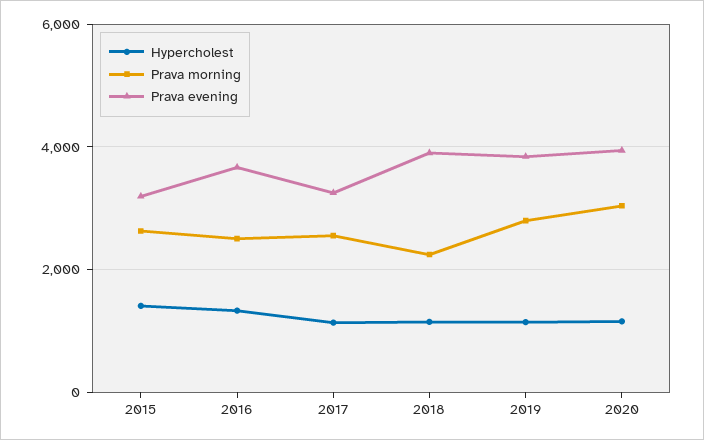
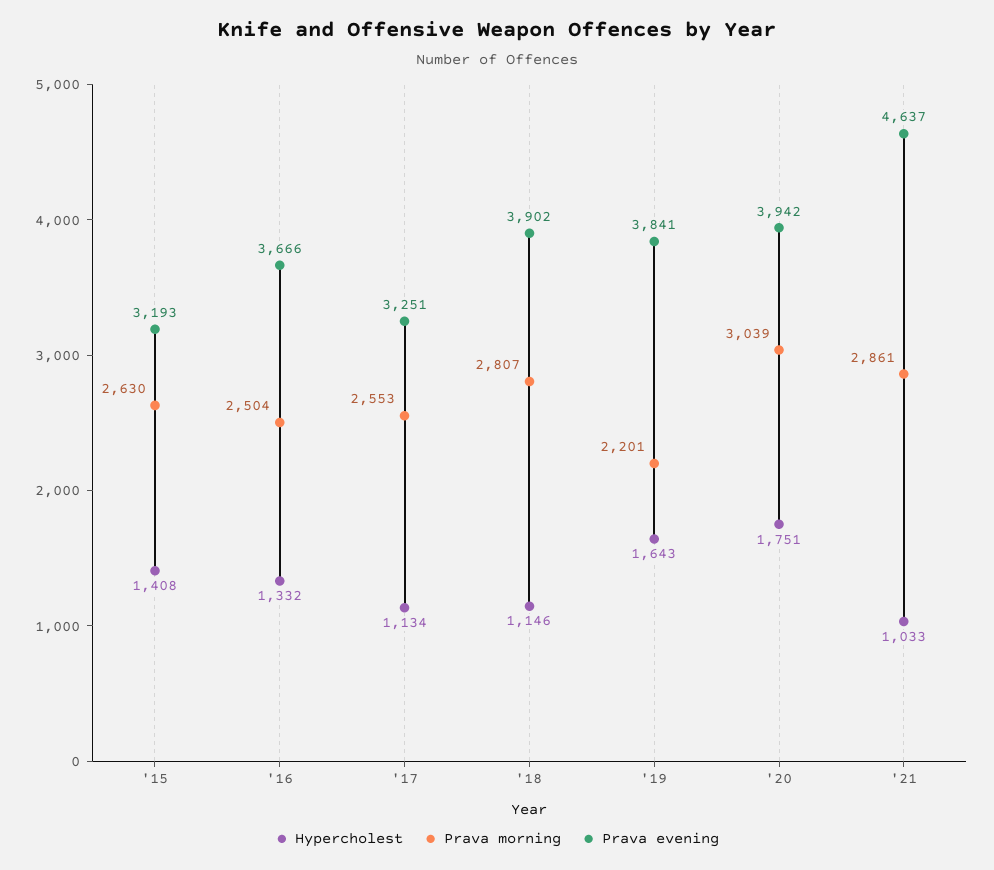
Prava morning, 2018: 2200 -> 2807
Hypercholest, 2019: 1200 -> 1643
Prava morning, 2019: 2800 -> 2201
Hypercholest, 2020: 1200 -> 1751
Hypercholest, '21: none -> 1033
Prava morning, '21: none -> 2861
Prava evening, '21: none -> 4637

